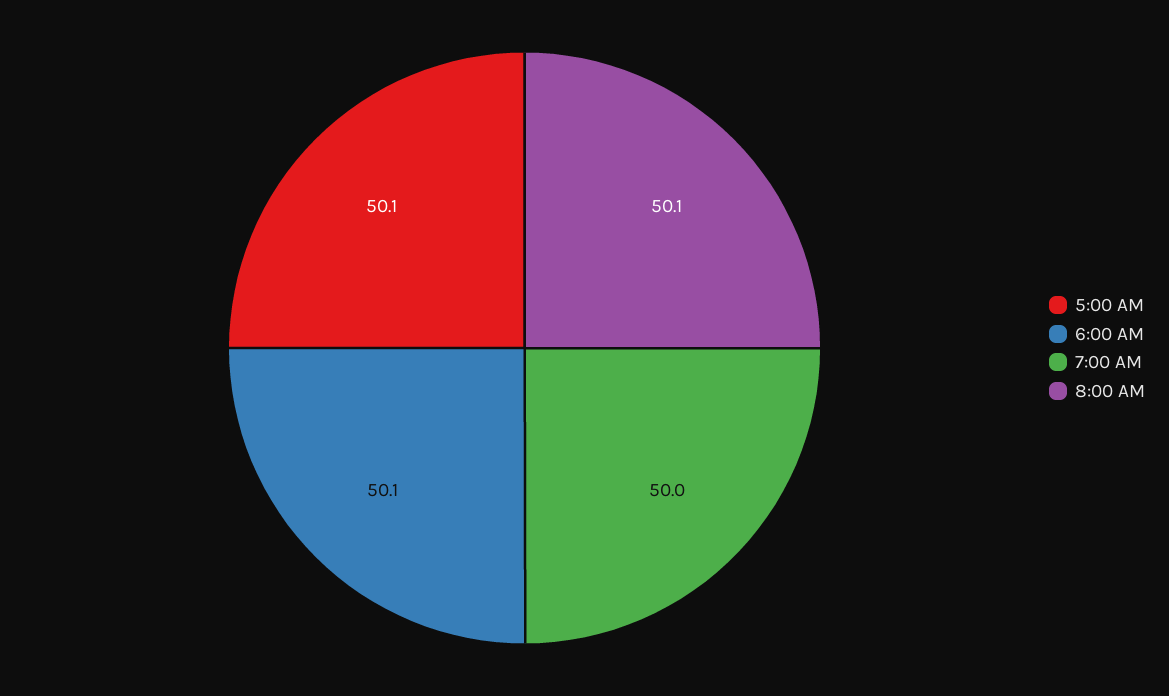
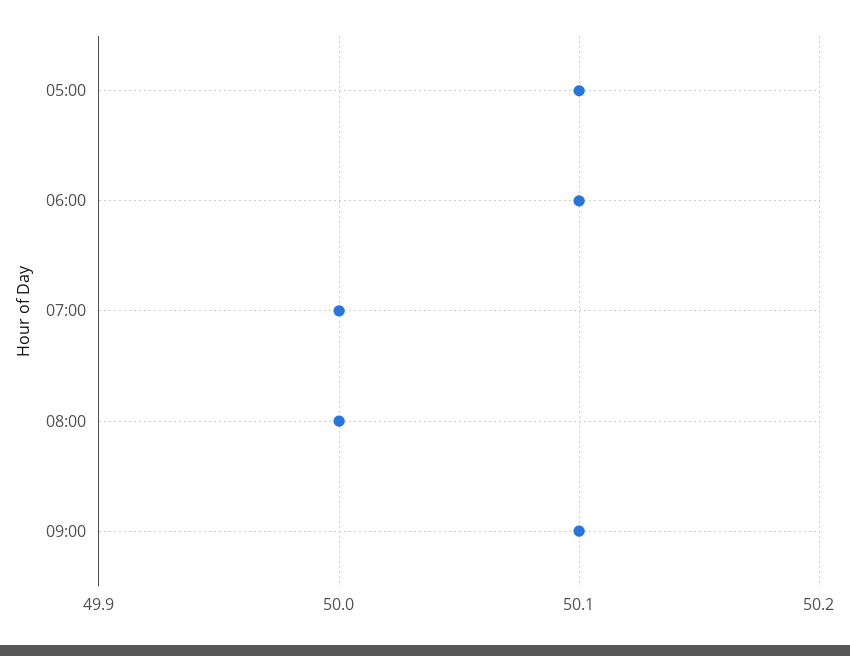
8:00 AM: 50.1 -> 50
09:00: none -> 50.1

